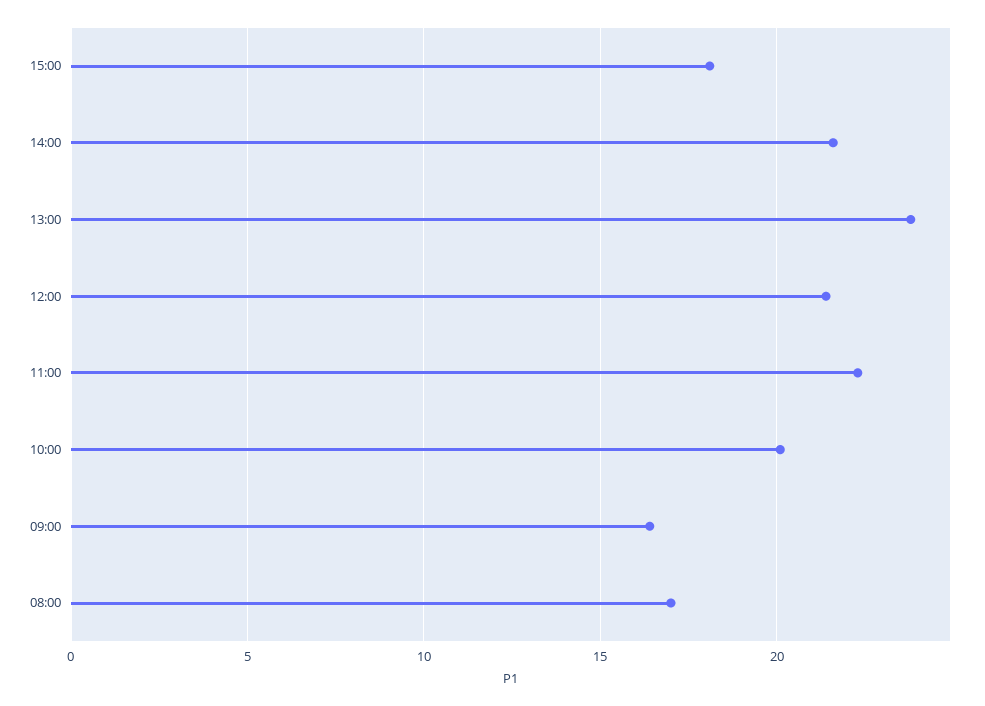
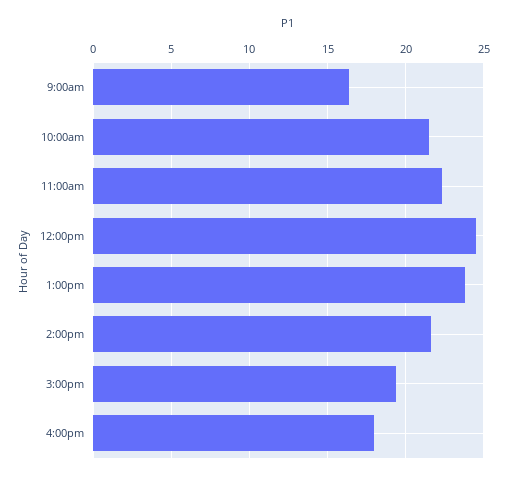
15:00: 18 -> 19.5
12:00: 21.5 -> 24.5
10:00: 20 -> 21.5
08:00: 17 -> none
4:00pm: none -> 18

